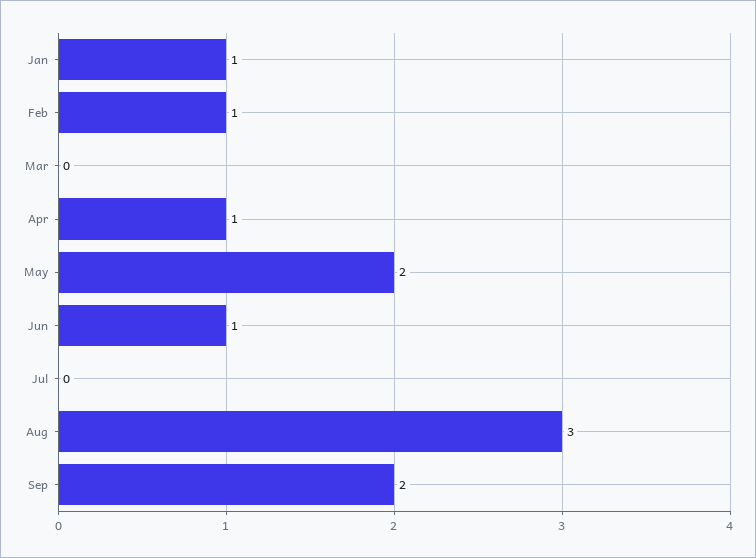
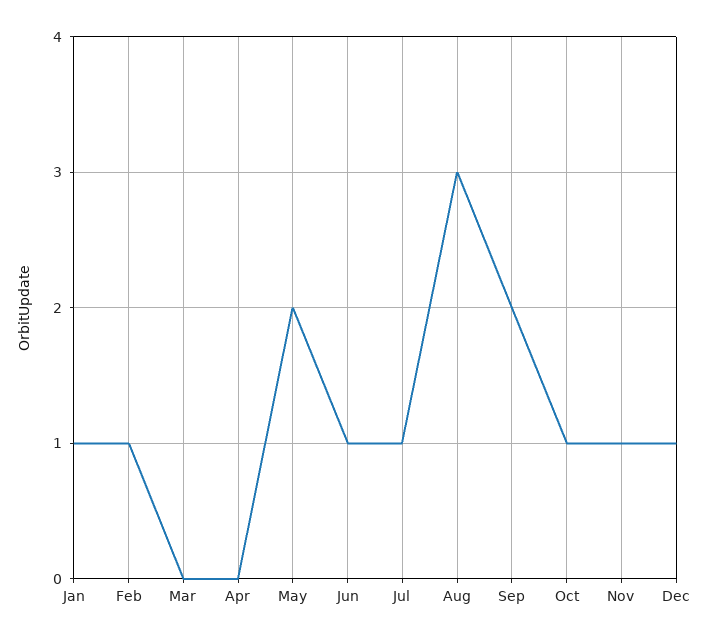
Apr: 1 -> 0
Jul: 0 -> 1
Oct: none -> 1
Nov: none -> 1
Dec: none -> 1

